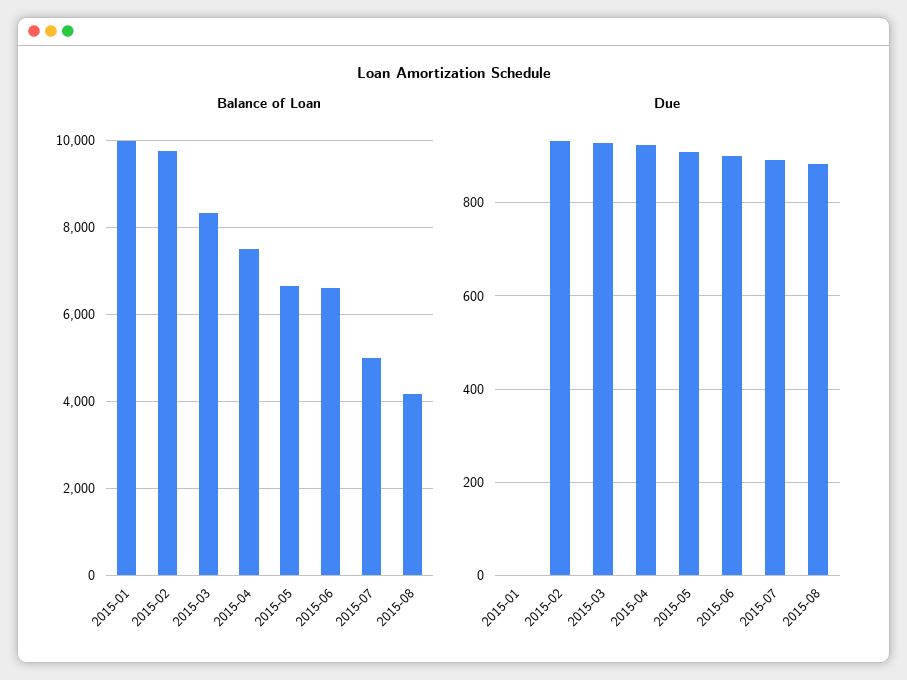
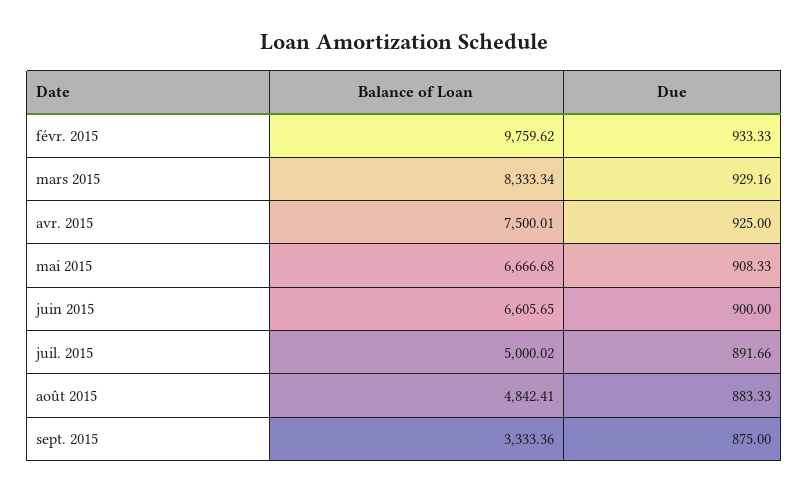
Balance of Loan, 2015-01: 10000 -> none
Balance of Loan, 2015-08: 4200 -> 4842.41
Due, 2015-01: 0 -> none
Balance of Loan, sept. 2015: none -> 3333.36
Due, sept. 2015: none -> 875

